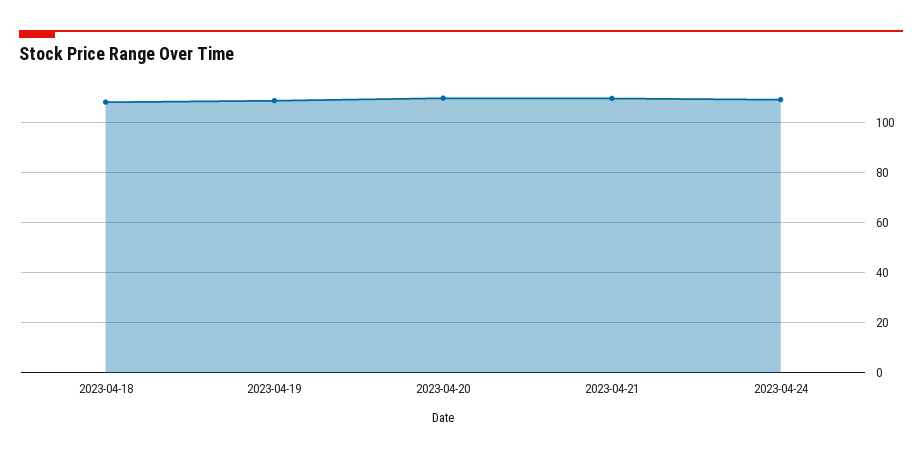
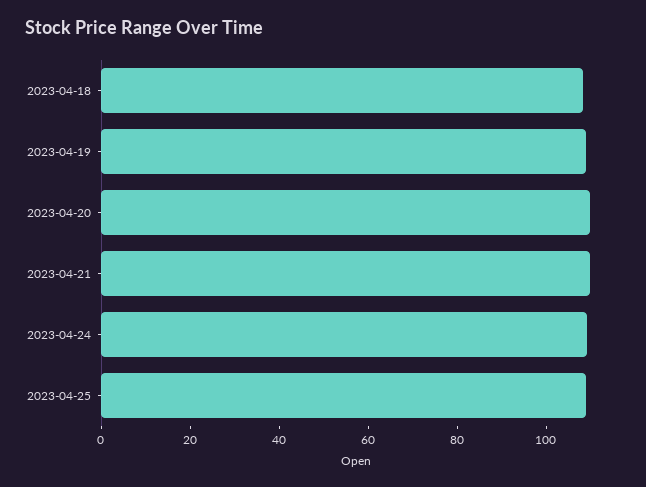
2023-04-25: none -> 110

